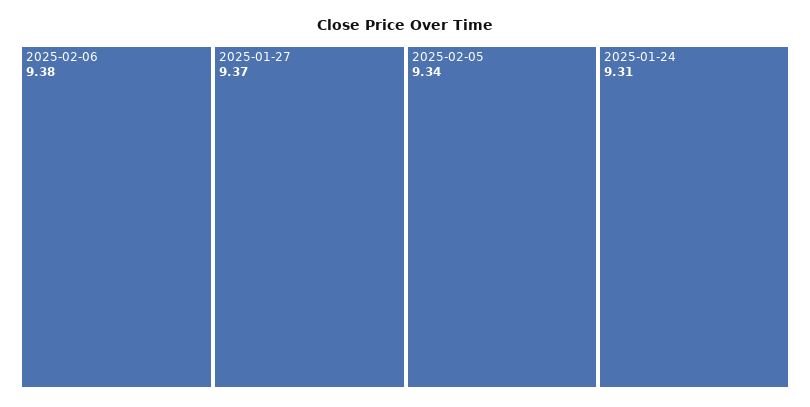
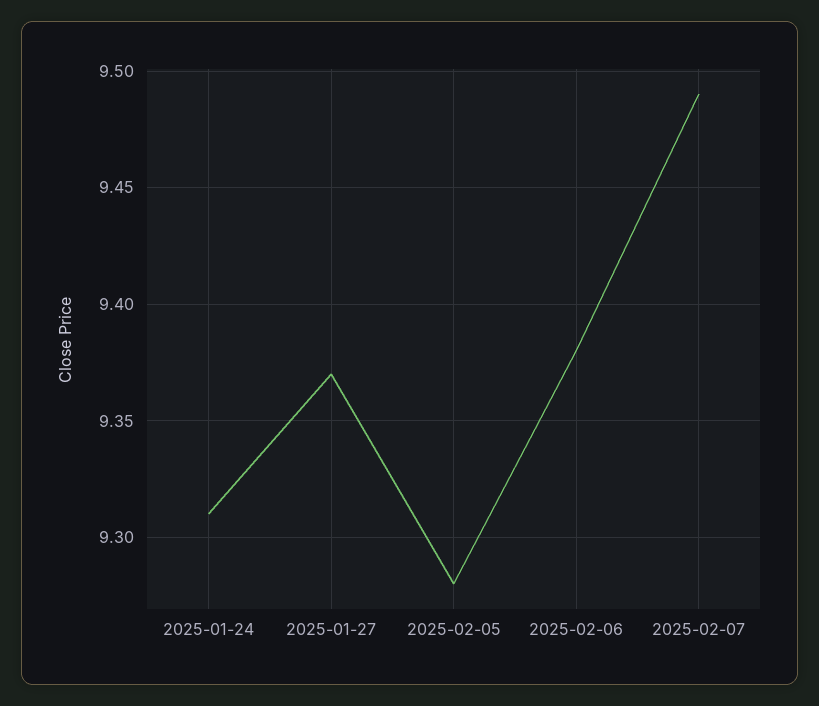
2025-02-05: 9.34 -> 9.28
2025-02-07: none -> 9.49

